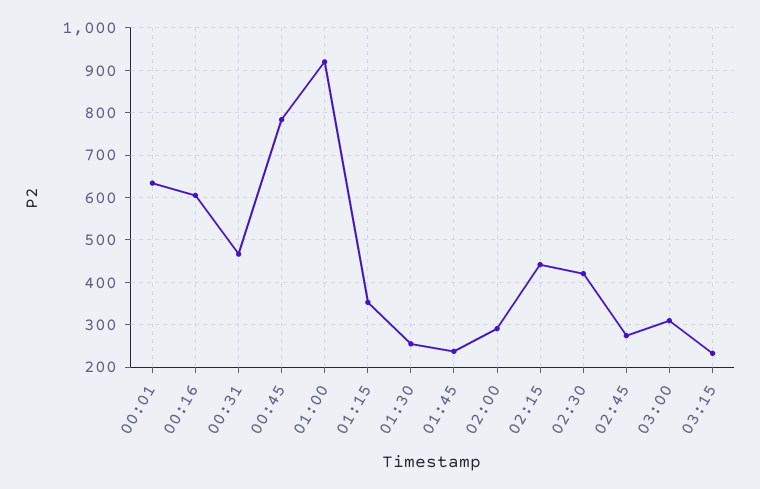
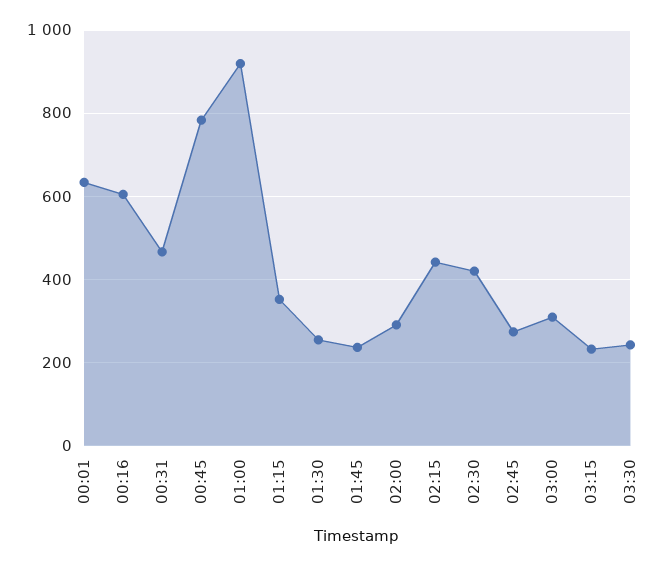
03:30: none -> 240

